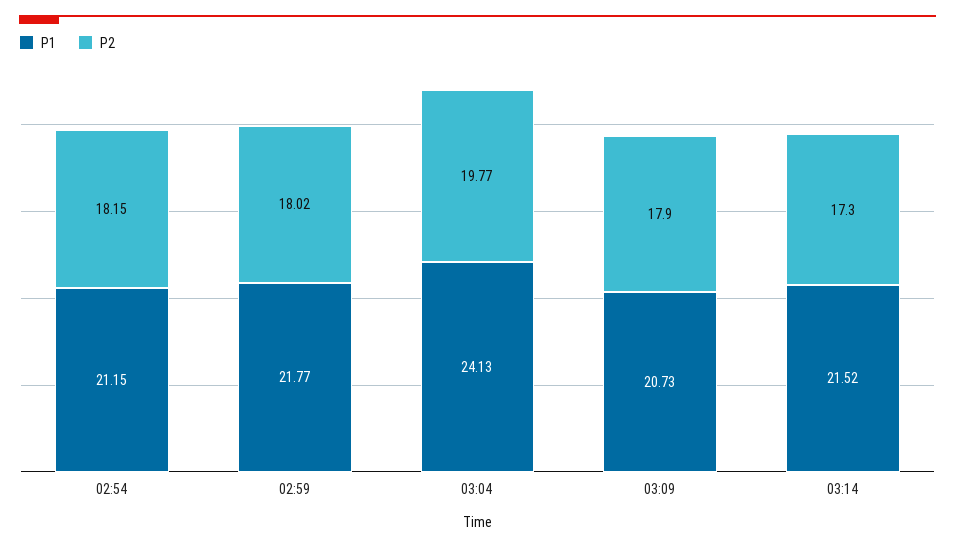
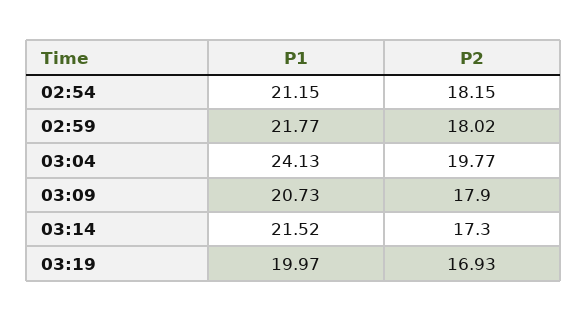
P1, 03:19: none -> 19.97
P2, 03:19: none -> 16.93

